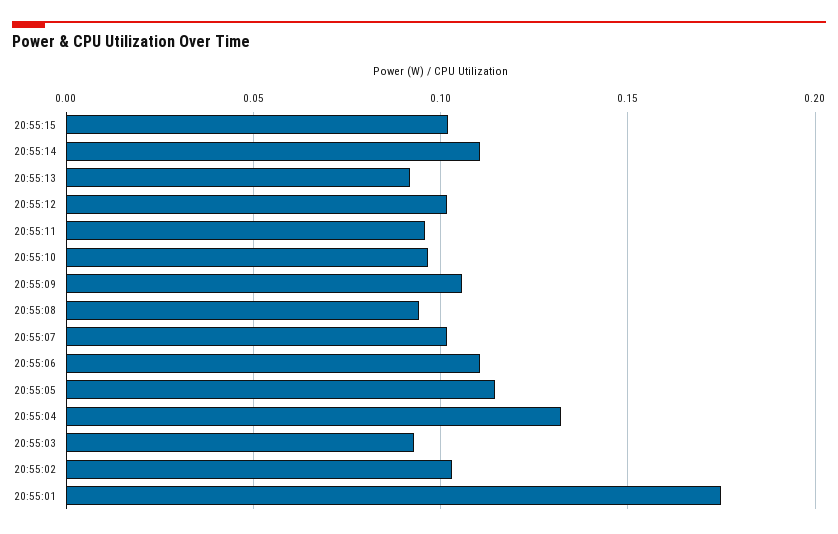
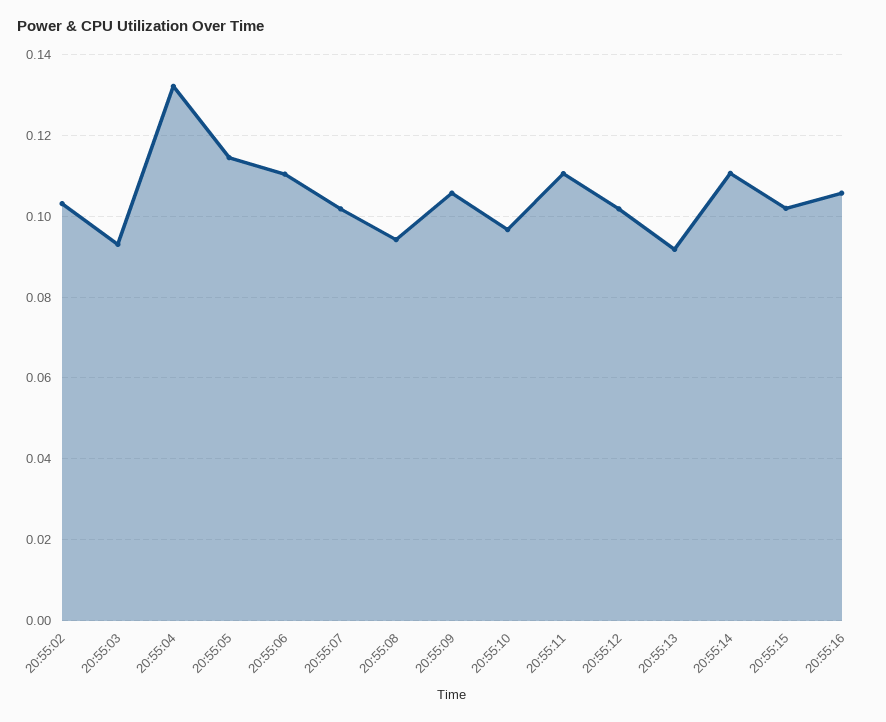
20:55:11: 0.095 -> 0.11
20:55:01: 0.175 -> none
20:55:16: none -> 0.106

